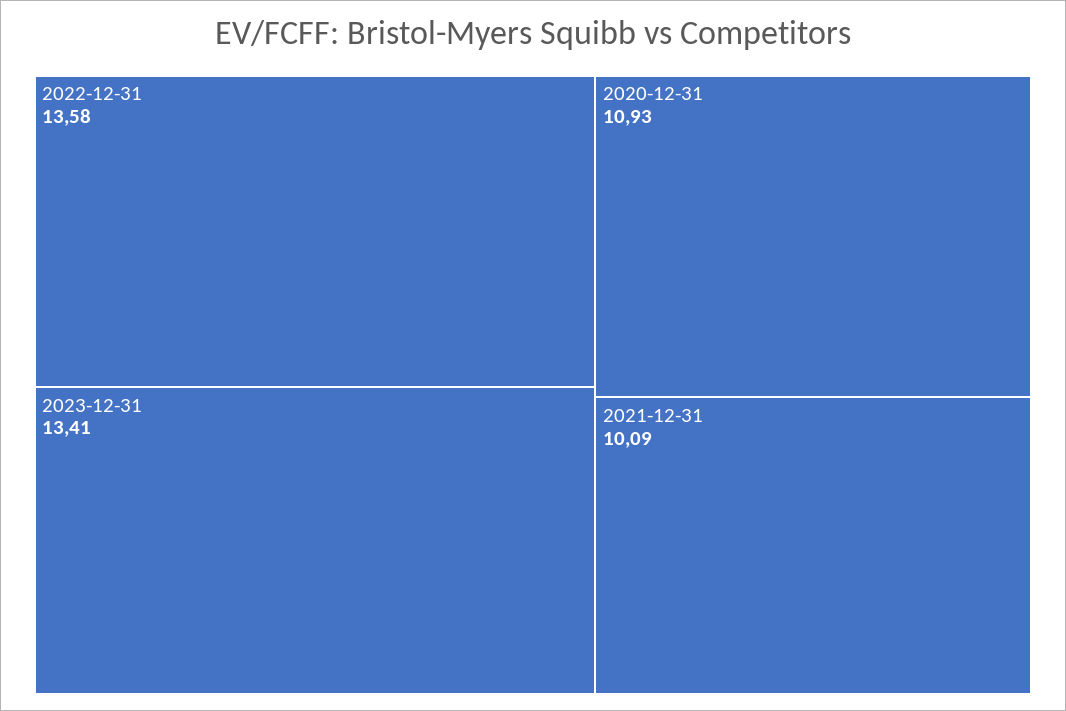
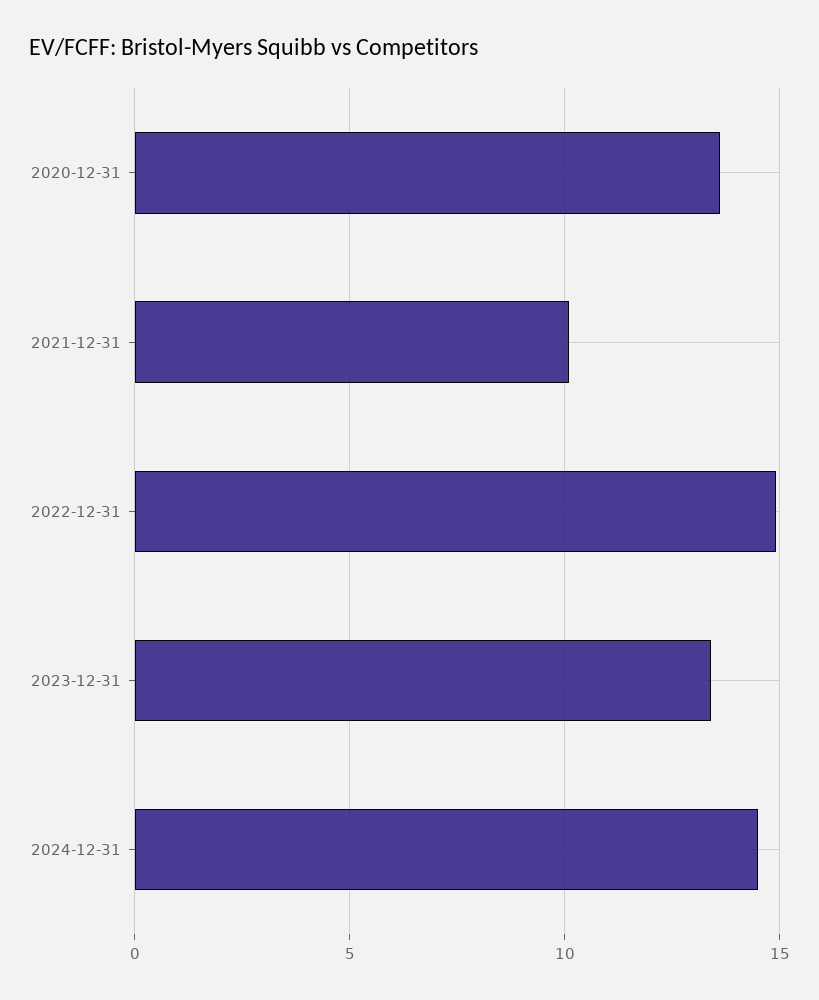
2022-12-31: 13.58 -> 15
2020-12-31: 10.93 -> 13.5
2024-12-31: none -> 14.5

